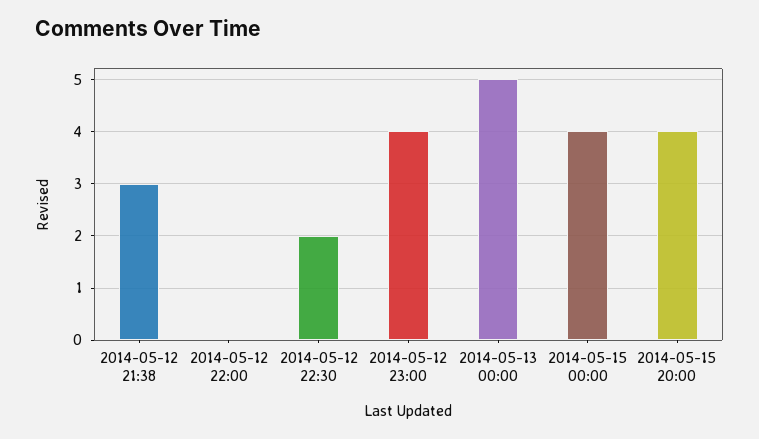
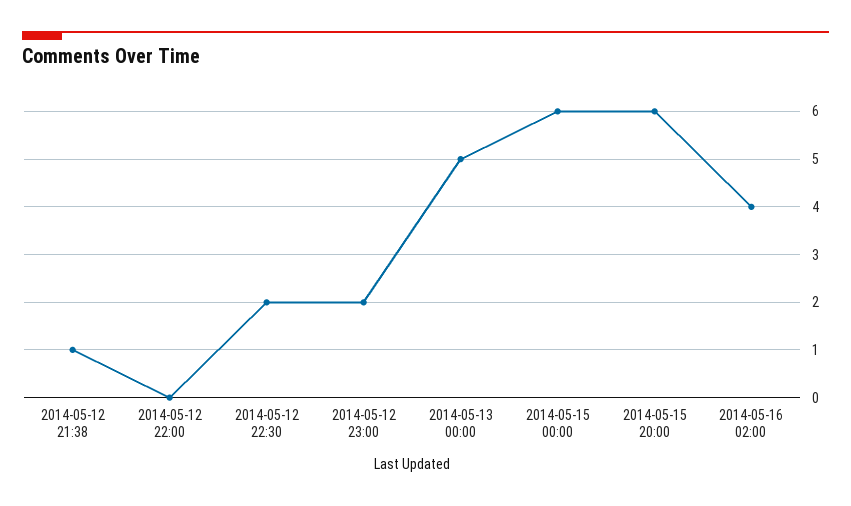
2014-05-12 21:38: 3 -> 1
2014-05-12 23:00: 4 -> 2
2014-05-15 00:00: 4 -> 6
2014-05-15 20:00: 4 -> 6
2014-05-16 02:00: none -> 4

